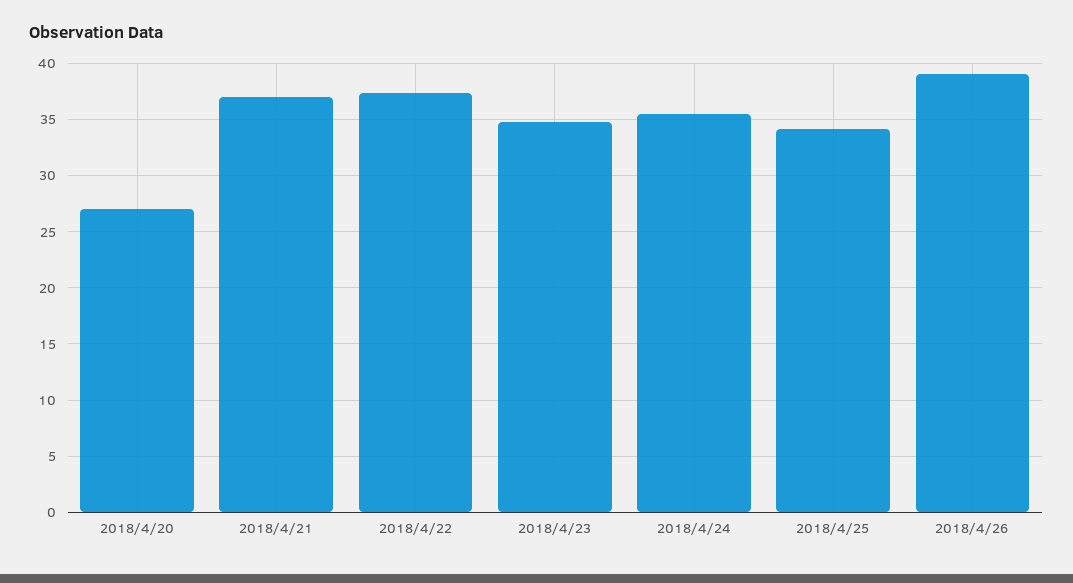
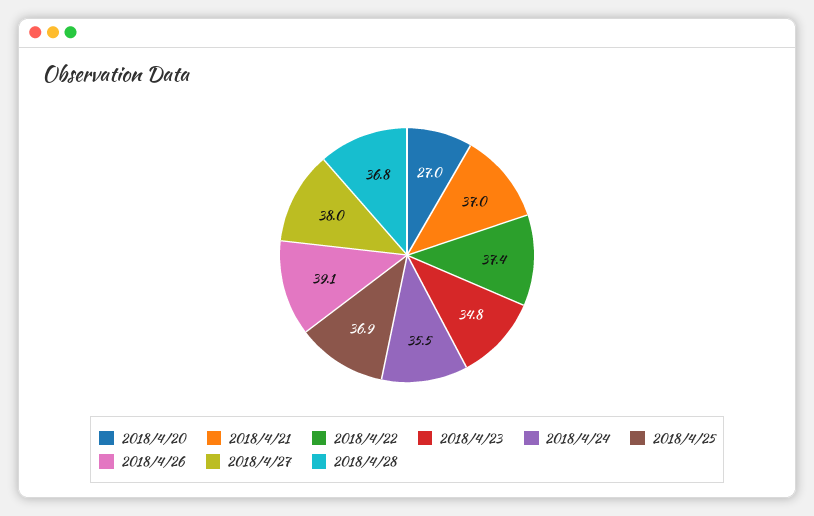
2018/4/25: 34 -> 36.9
2018/4/27: none -> 38
2018/4/28: none -> 36.8

